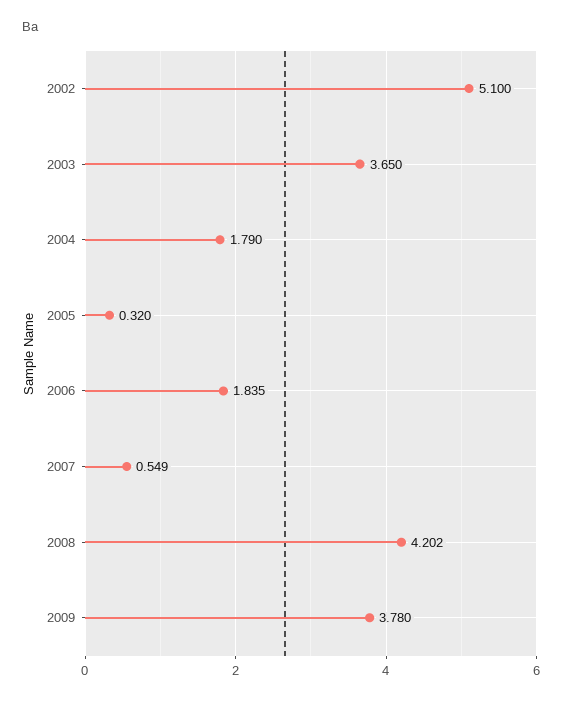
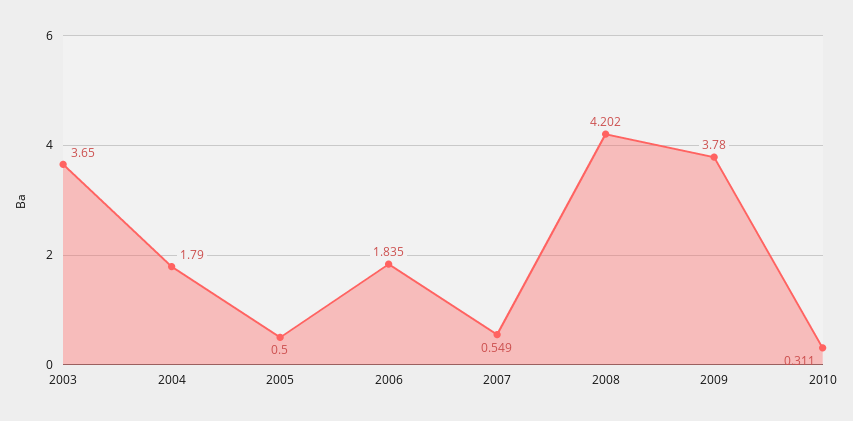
2002: 5.1 -> none
2005: 0.32 -> 0.5
2010: none -> 0.311

